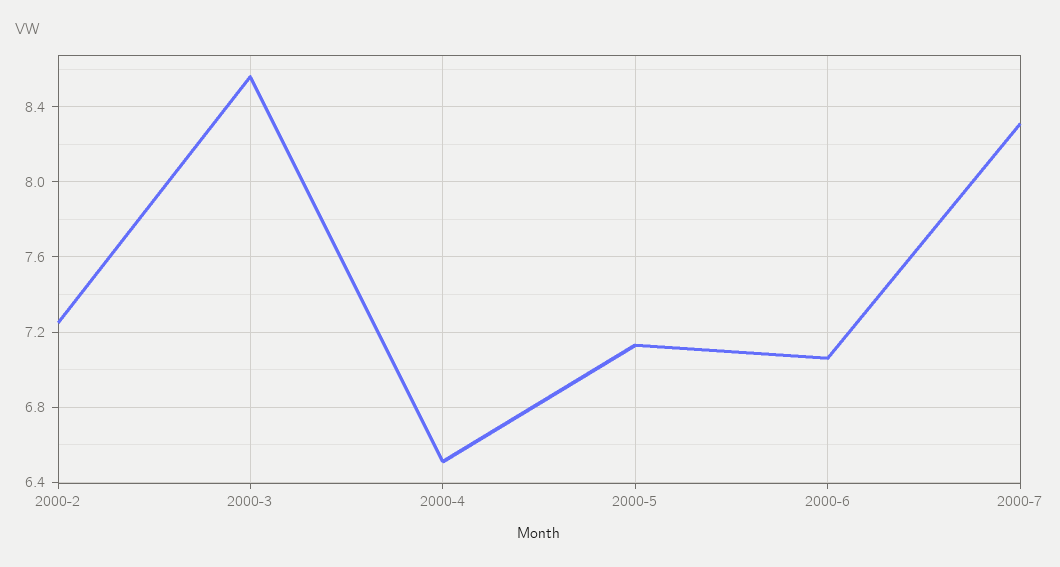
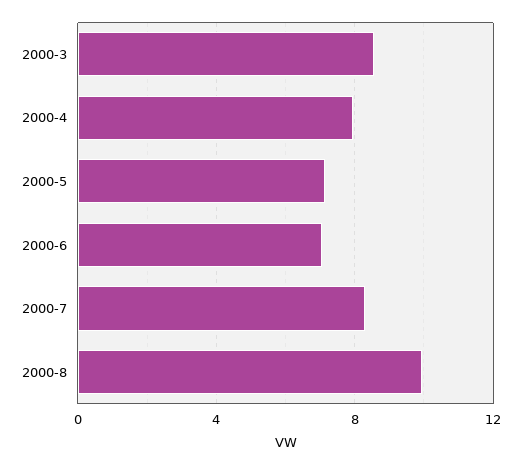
2000-2: 7.25 -> none
2000-4: 6.5 -> 8
2000-8: none -> 10

